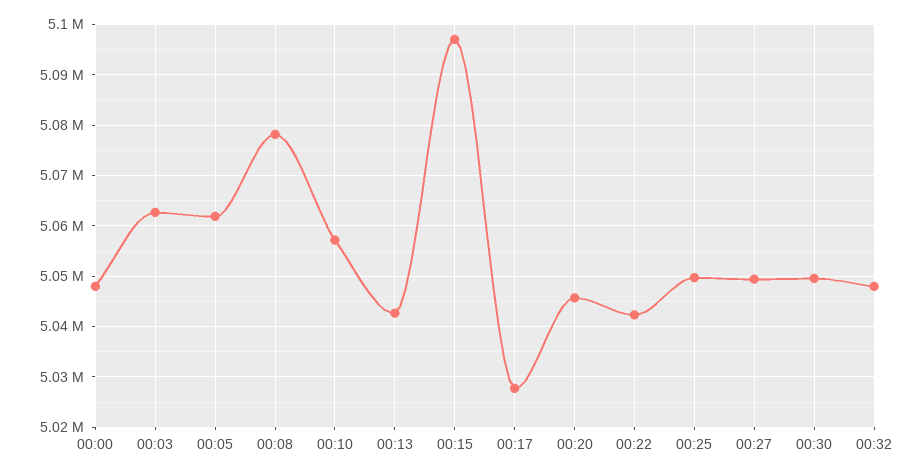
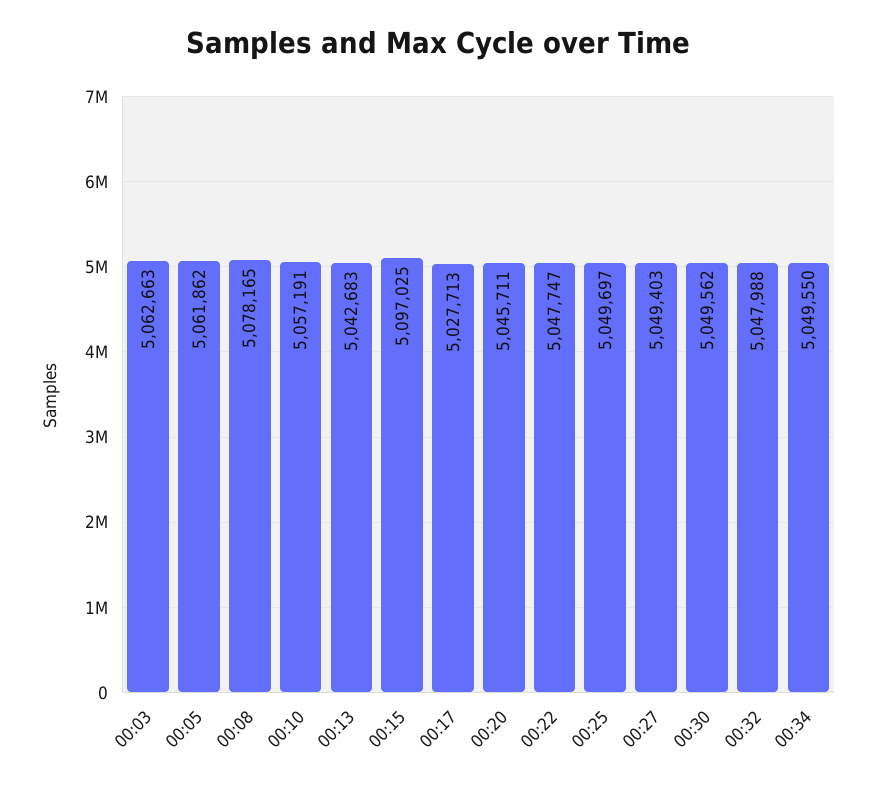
00:00: 5048000 -> none
00:22: 5042000 -> 5047747
00:34: none -> 5049550

